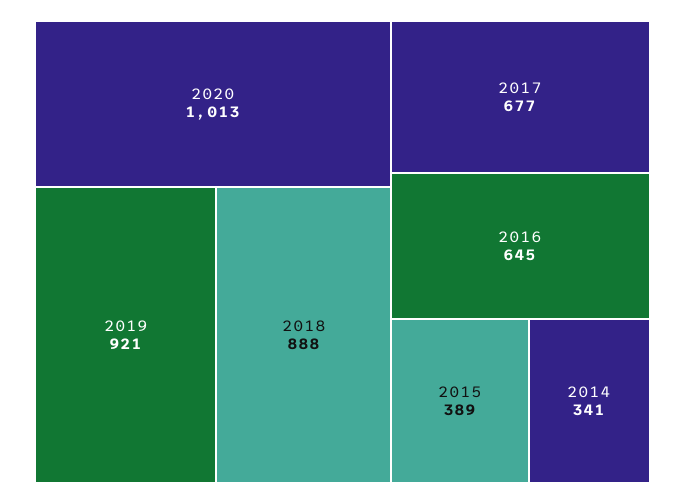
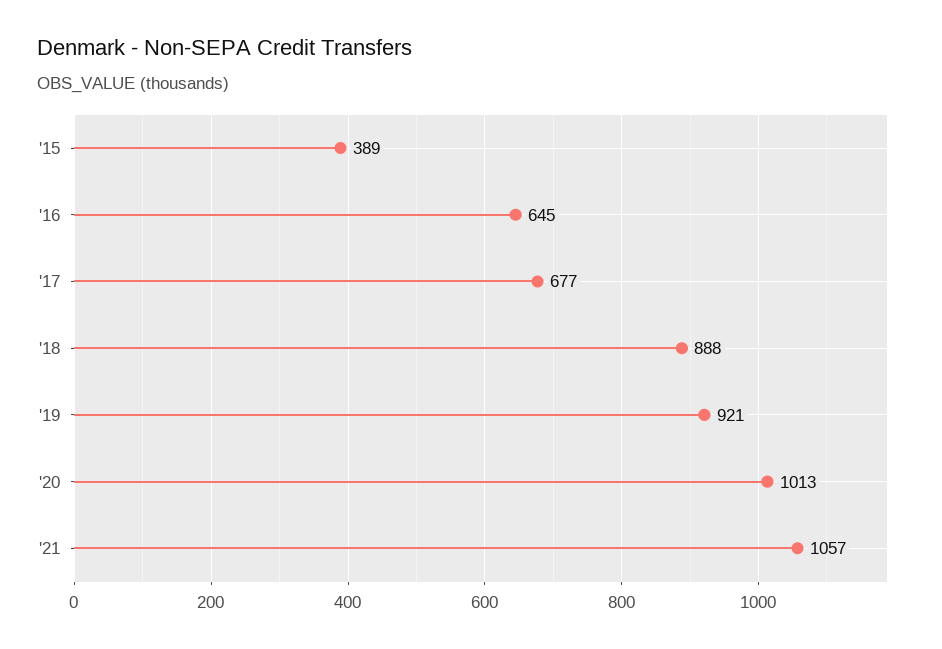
2014: 341 -> none
'21: none -> 1057

